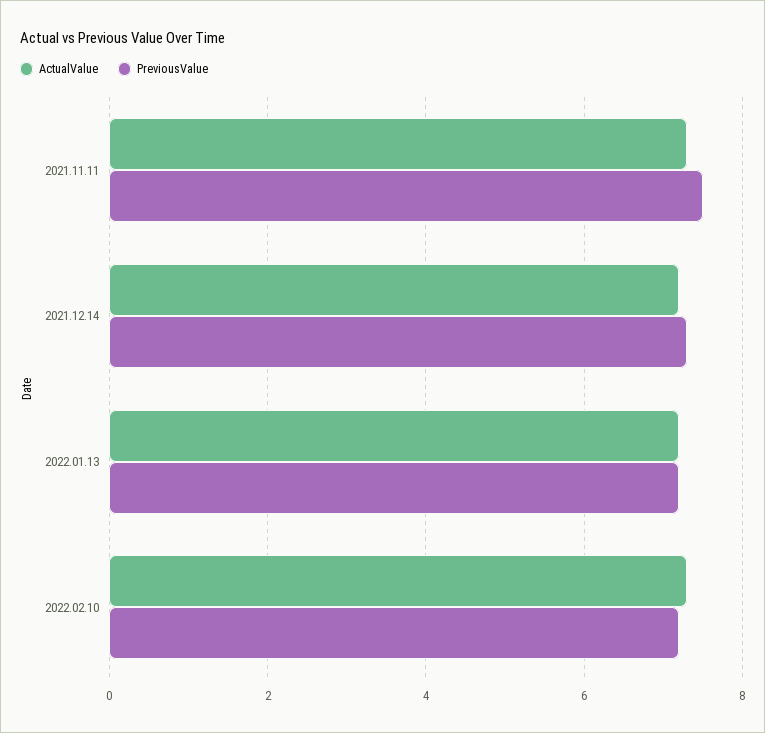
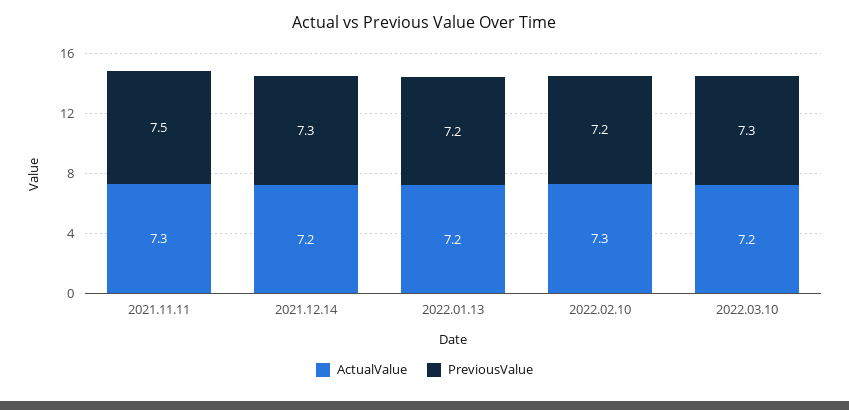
ActualValue, 2022.03.10: none -> 7.2
PreviousValue, 2022.03.10: none -> 7.3

